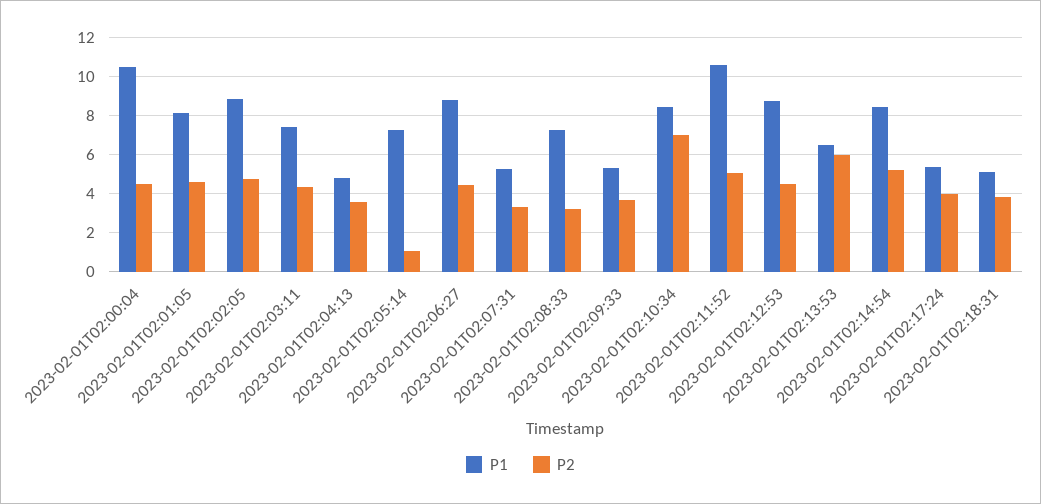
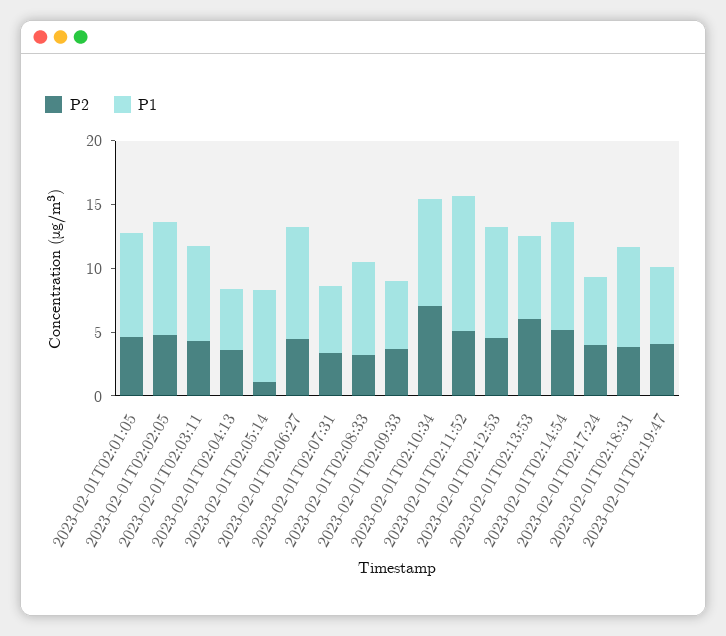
P1, 2023-02-01T02:00:04: 10.5 -> none
P2, 2023-02-01T02:00:04: 4.5 -> none
P1, 2023-02-01T02:18:31: 5 -> 8
P2, 2023-02-01T02:19:47: none -> 4
P1, 2023-02-01T02:19:47: none -> 6

